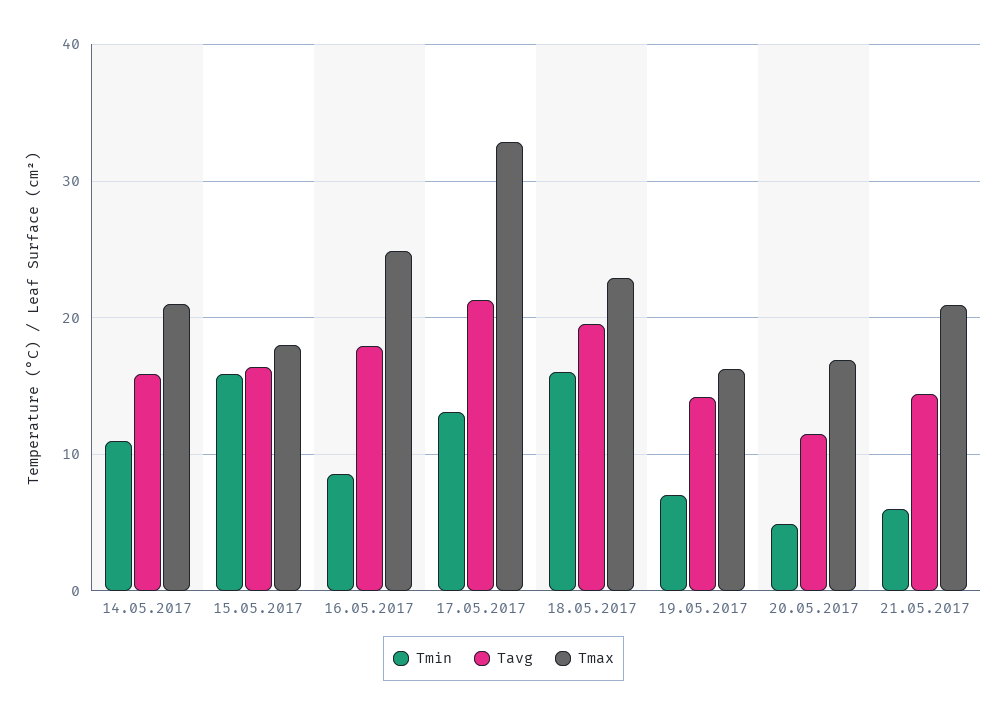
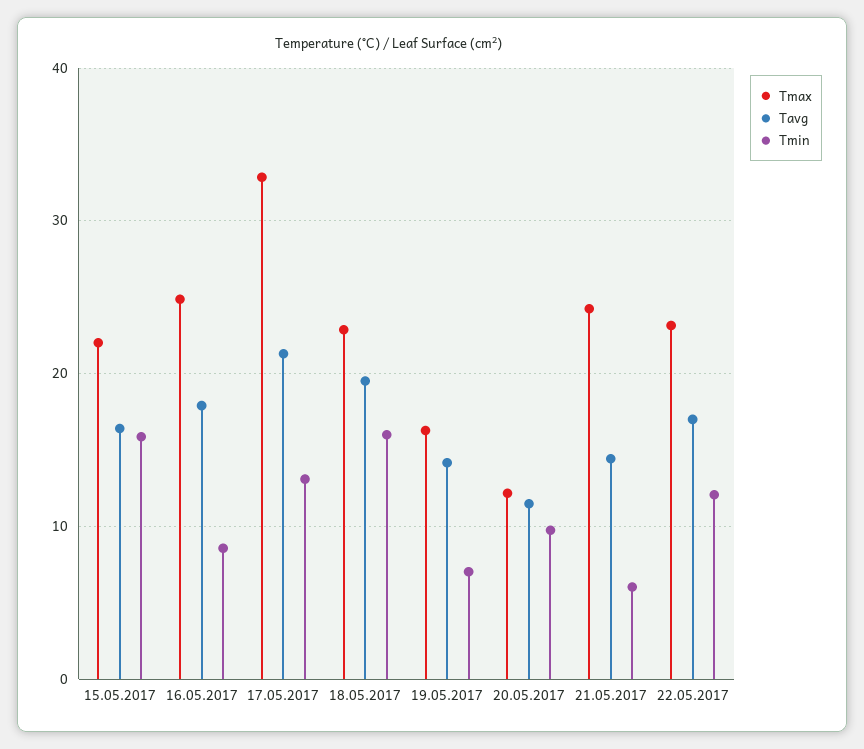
Tmin, 14.05.2017: 11 -> none
Tavg, 14.05.2017: 16 -> none
Tmax, 14.05.2017: 21 -> none
Tmax, 15.05.2017: 18 -> 22
Tmin, 20.05.2017: 5 -> 10
Tmax, 20.05.2017: 17 -> 12
Tmax, 21.05.2017: 21 -> 24
Tmax, 22.05.2017: none -> 23
Tavg, 22.05.2017: none -> 17
Tmin, 22.05.2017: none -> 12

